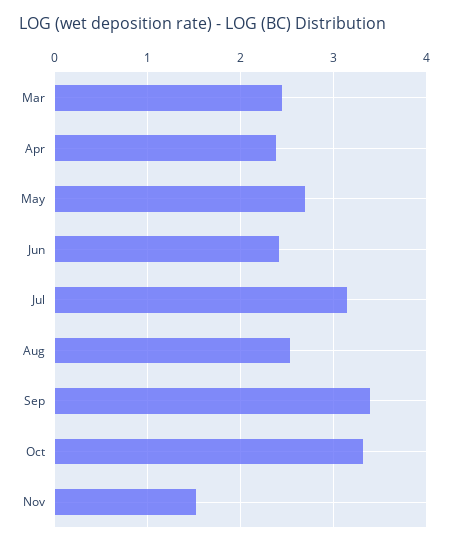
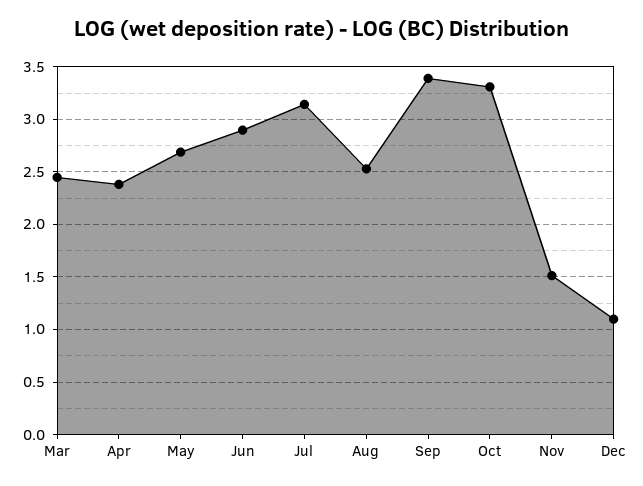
Jun: 2.4 -> 2.9
Dec: none -> 1.1

